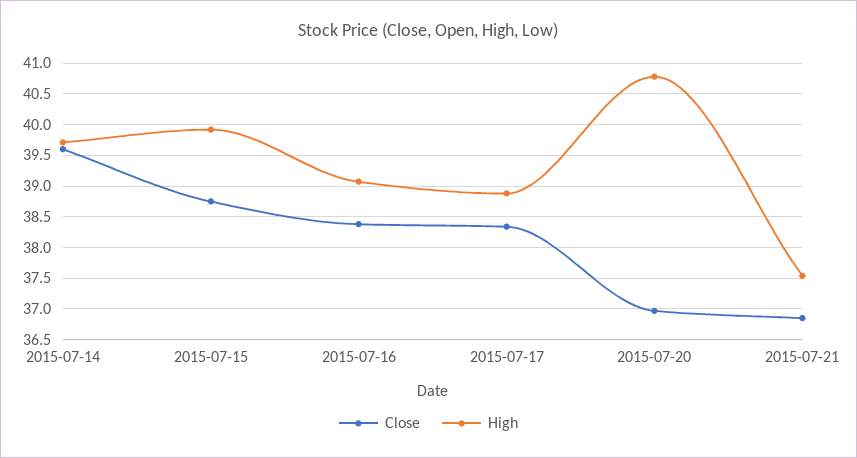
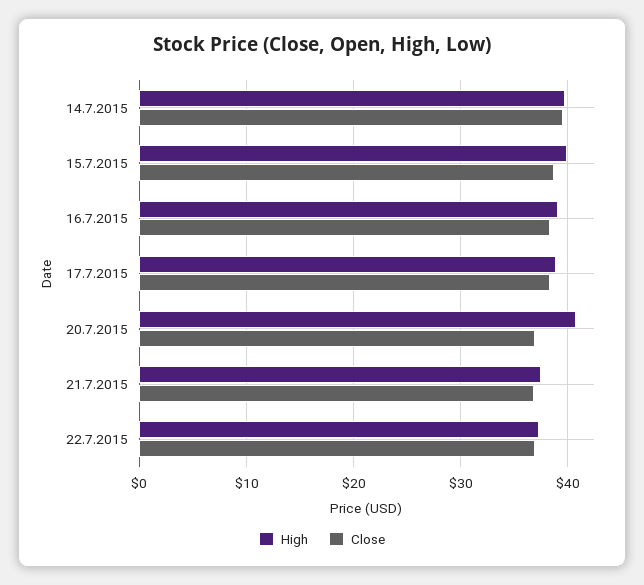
High, 22.7.2015: none -> 37
Close, 22.7.2015: none -> 37

